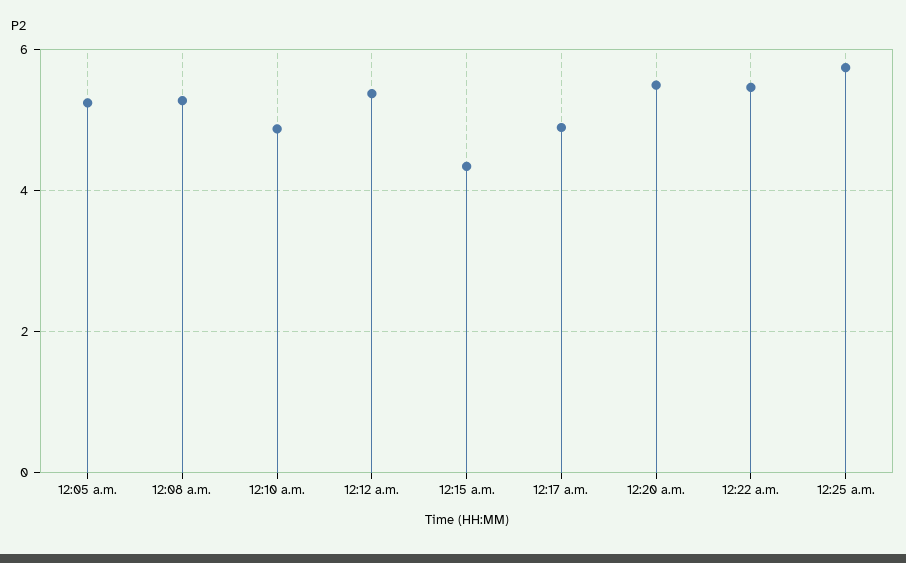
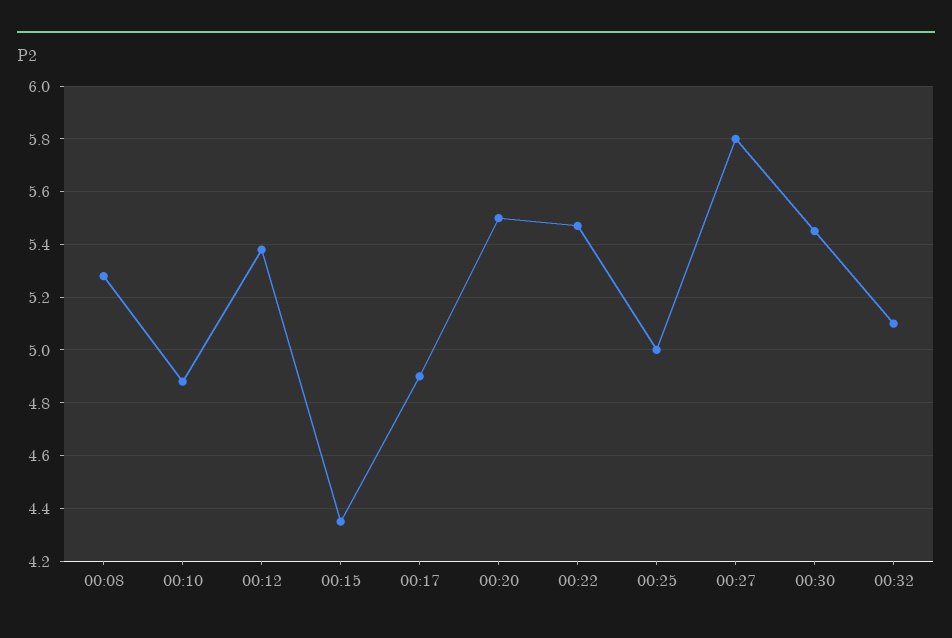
12:05 a.m.: 5.2 -> none
12:25 a.m.: 5.8 -> 5
00:27: none -> 5.8
00:30: none -> 5.45
00:32: none -> 5.1

